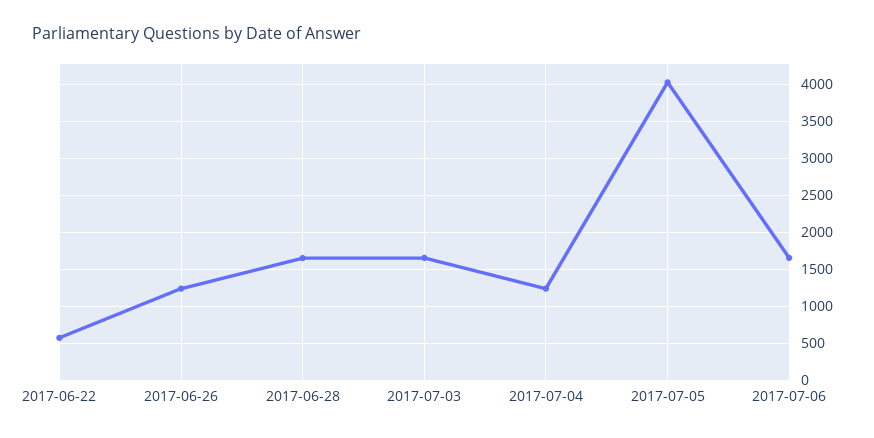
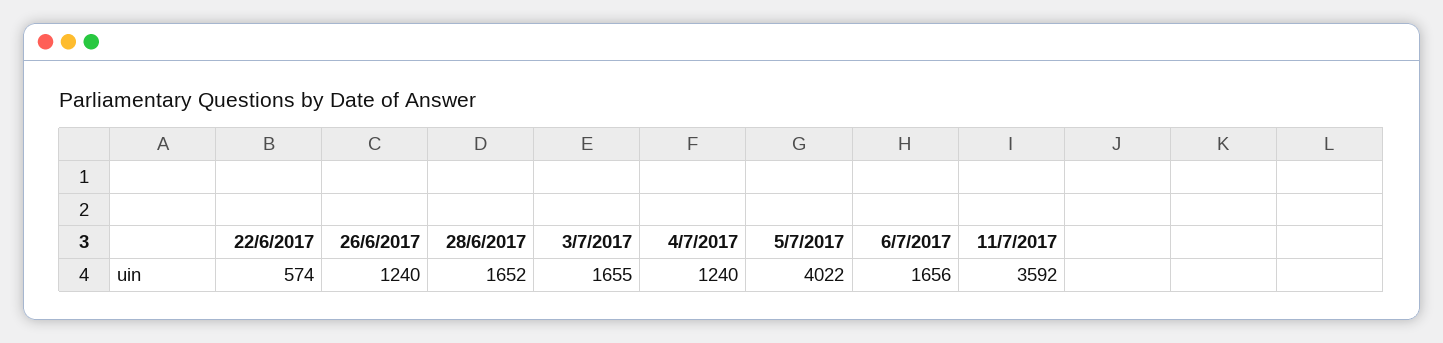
11/7/2017: none -> 3592

